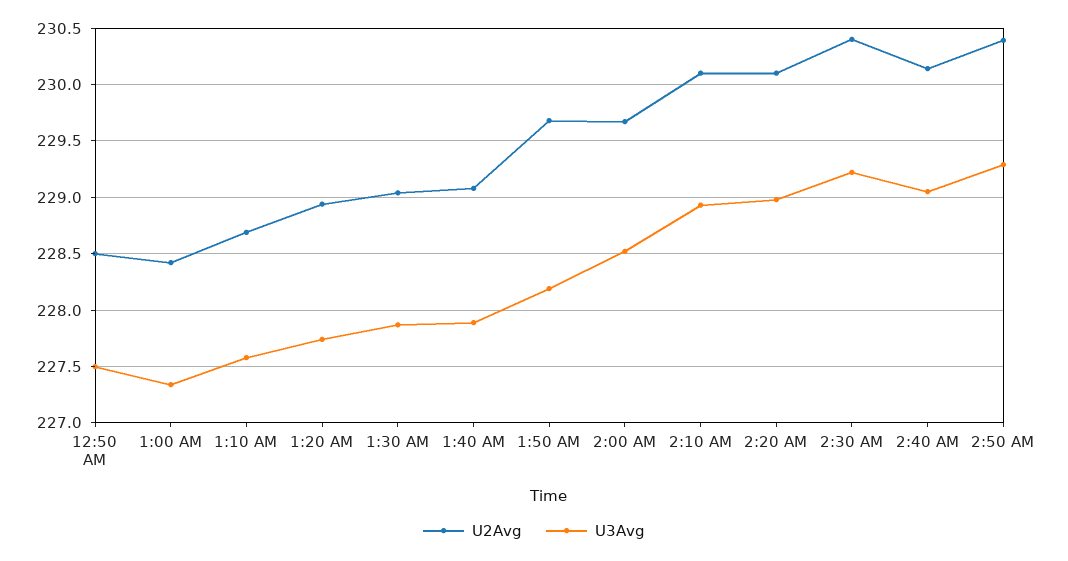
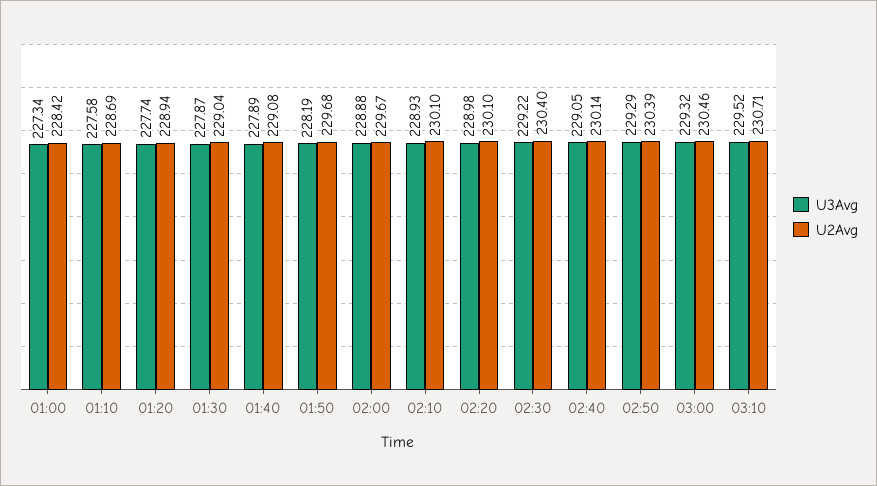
U2Avg, 12:50 AM: 228.5 -> none
U3Avg, 12:50 AM: 227.5 -> none
U3Avg, 2:00 AM: 228.5 -> 228.88
U3Avg, 03:00: none -> 229.32
U2Avg, 03:00: none -> 230.46
U3Avg, 03:10: none -> 229.52
U2Avg, 03:10: none -> 230.71

